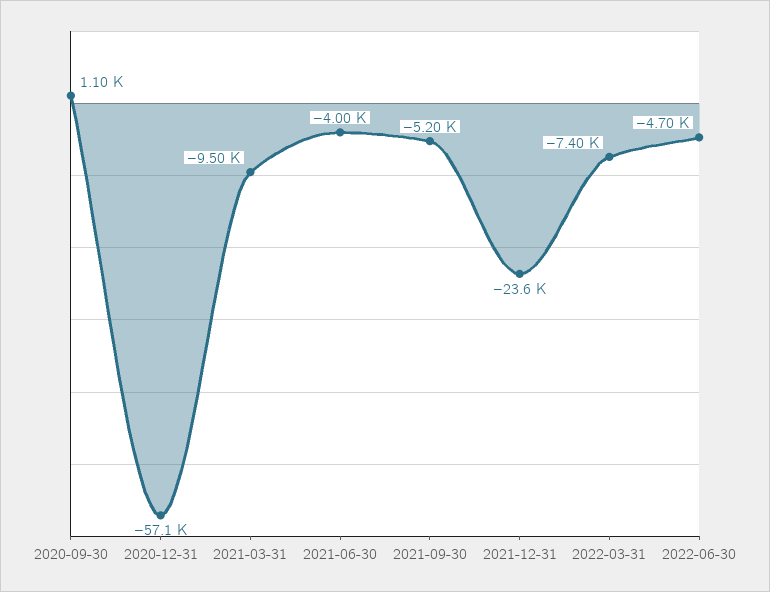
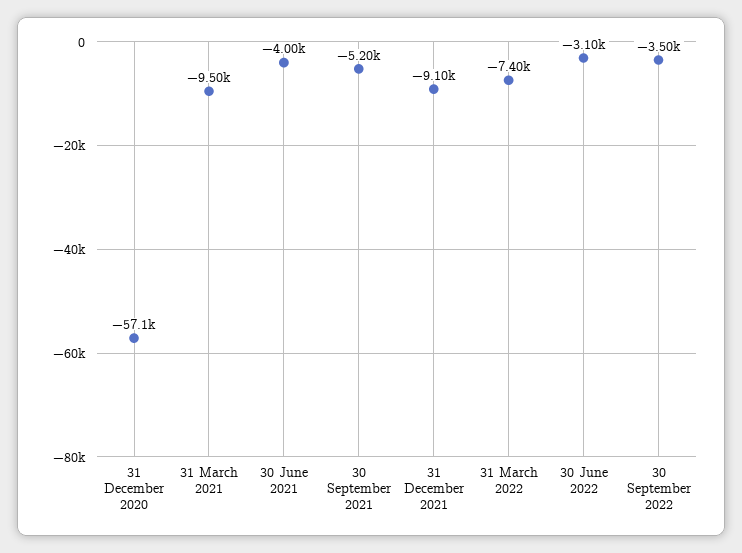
2020-09-30: 1100 -> none
2021-12-31: -23600 -> -9100
2022-06-30: -4700 -> -3100
30 September 2022: none -> -3500

